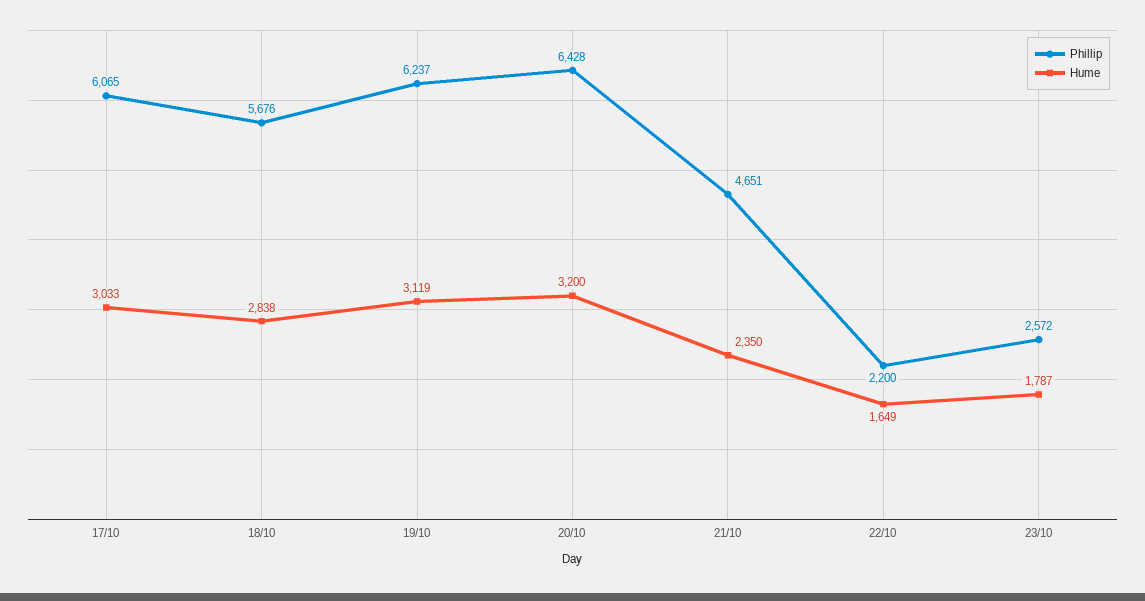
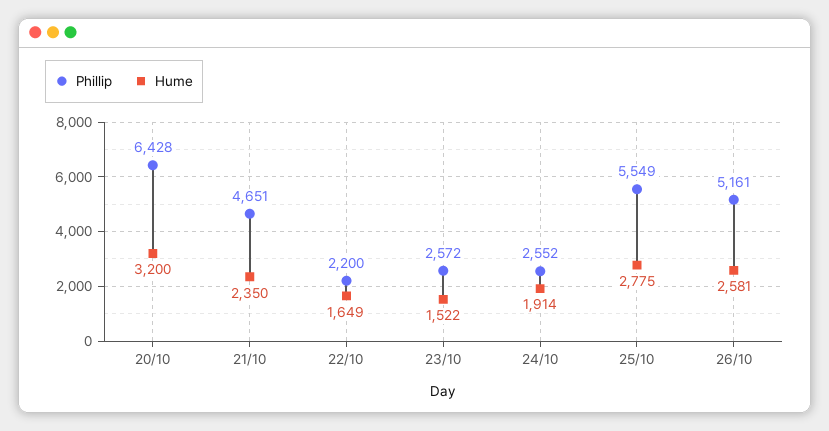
Phillip, 17/10: 6065 -> none
Hume, 17/10: 3033 -> none
Phillip, 18/10: 5676 -> none
Hume, 18/10: 2838 -> none
Phillip, 19/10: 6237 -> none
Hume, 19/10: 3119 -> none
Hume, 23/10: 1787 -> 1522
Phillip, 24/10: none -> 2552
Hume, 24/10: none -> 1914
Phillip, 25/10: none -> 5549
Hume, 25/10: none -> 2775
Phillip, 26/10: none -> 5161
Hume, 26/10: none -> 2581

